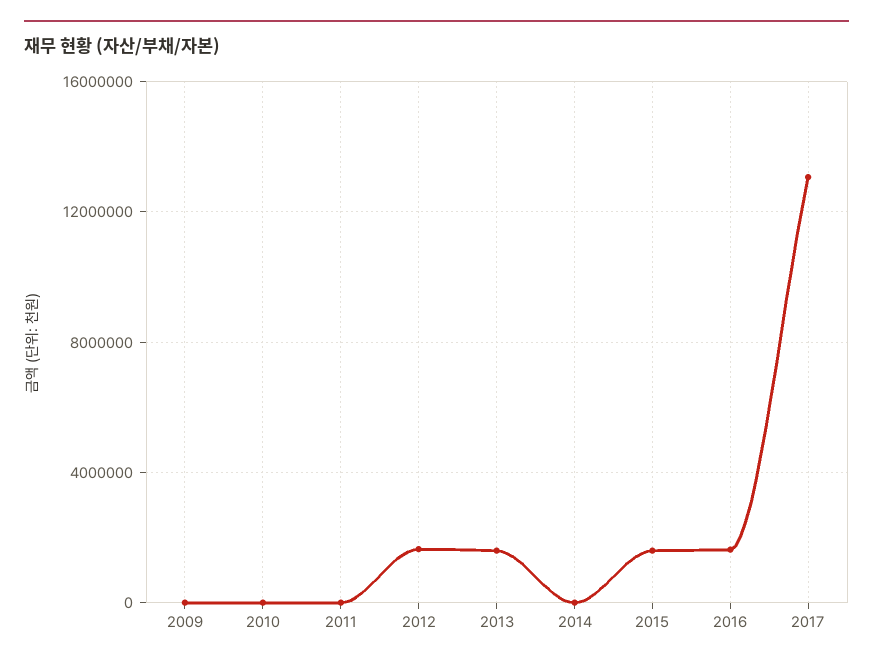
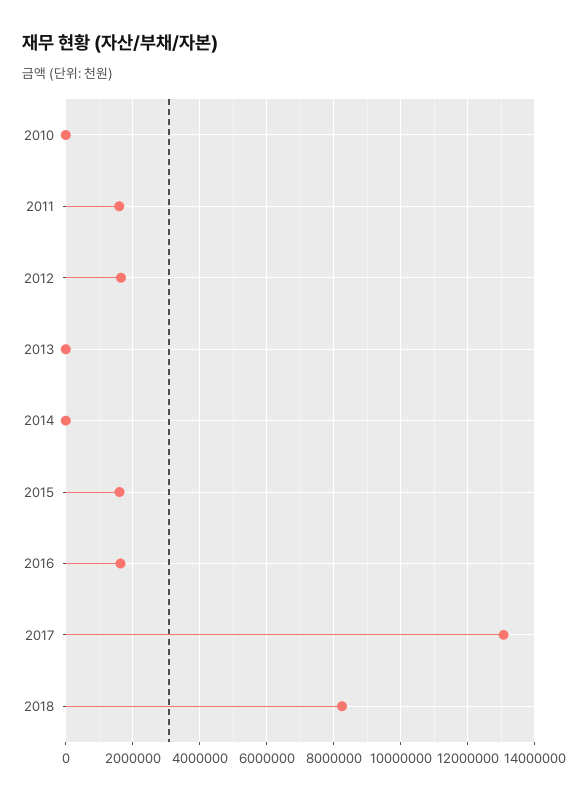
2009: 0 -> none
2011: 0 -> 1600000
2013: 1500000 -> 0
2018: none -> 8200000

